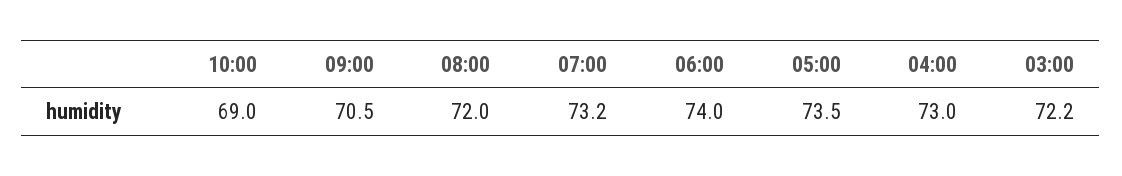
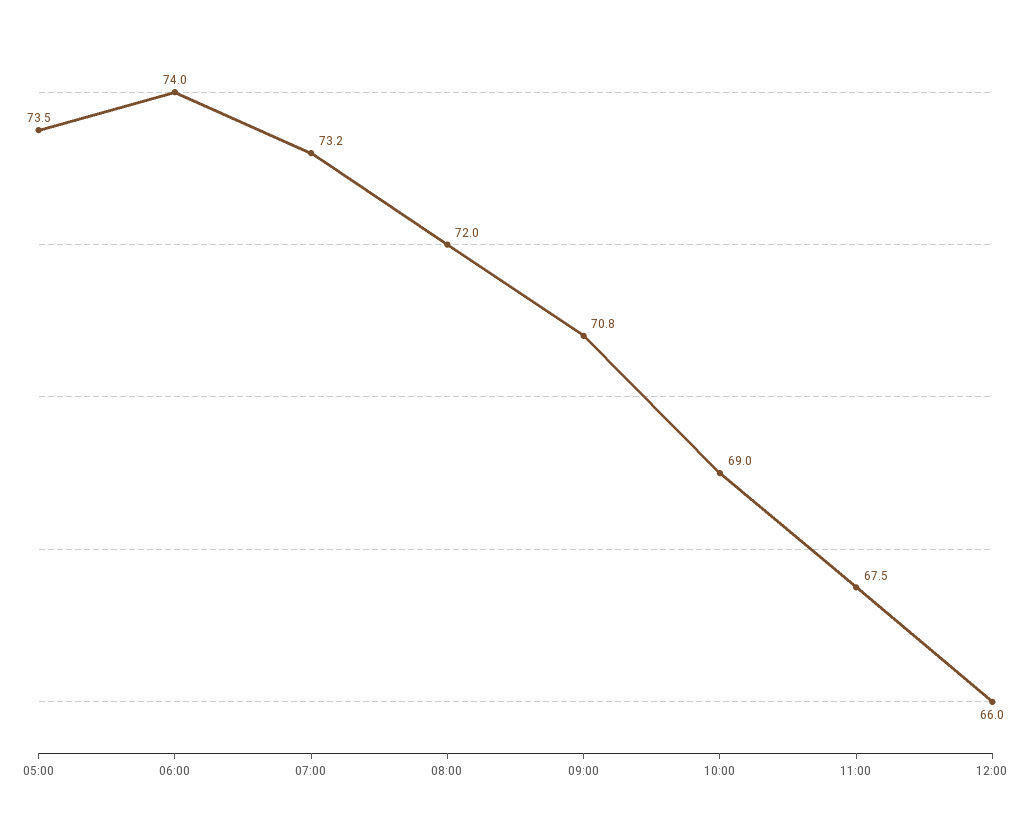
09:00: 70.5 -> 70.8
04:00: 73 -> none
03:00: 72.2 -> none
11:00: none -> 67.5
12:00: none -> 66

